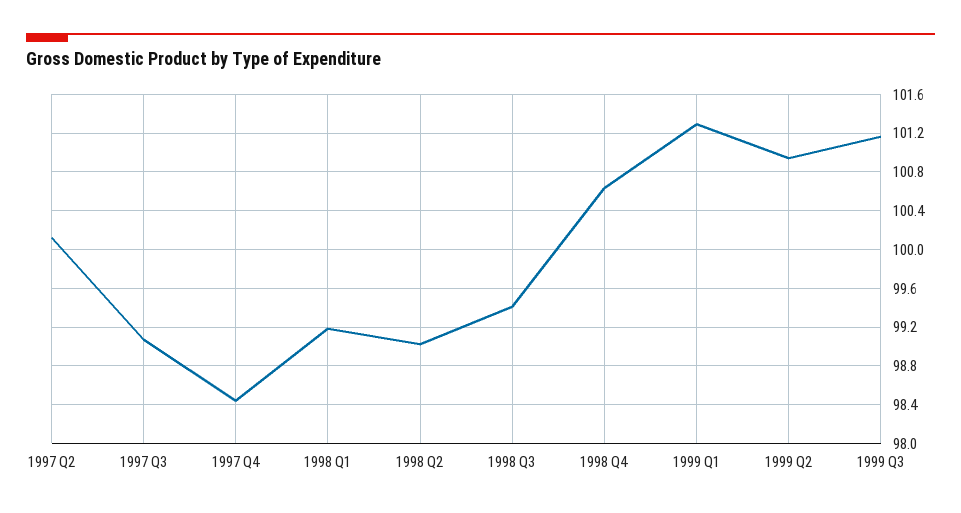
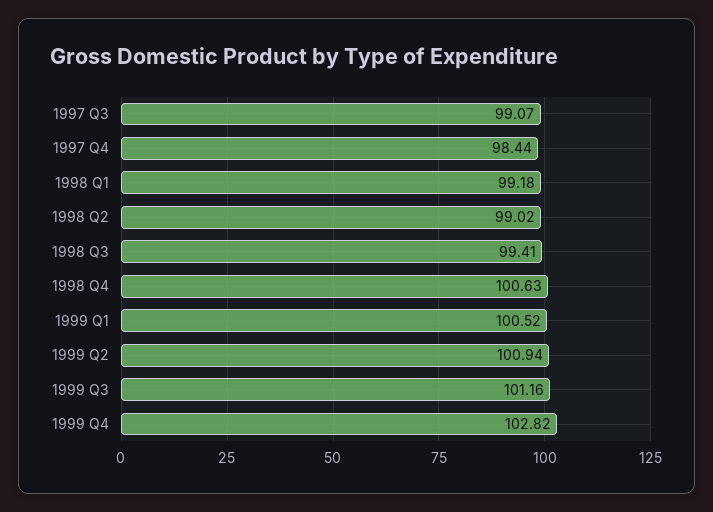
1997 Q2: 100.1 -> none
1999 Q1: 101.3 -> 100.52
1999 Q4: none -> 102.82

